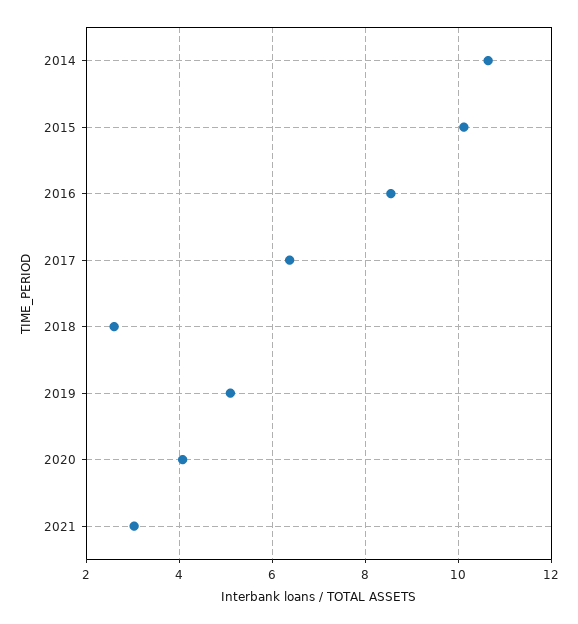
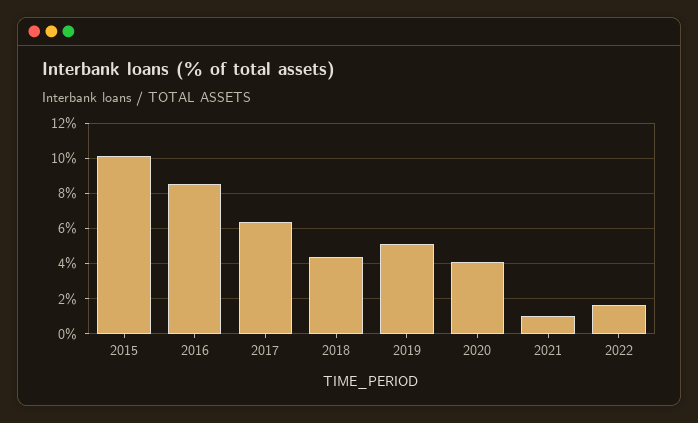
2014: 10.6 -> none
2018: 2.6 -> 4.5
2021: 3 -> 1
2022: none -> 1.5

